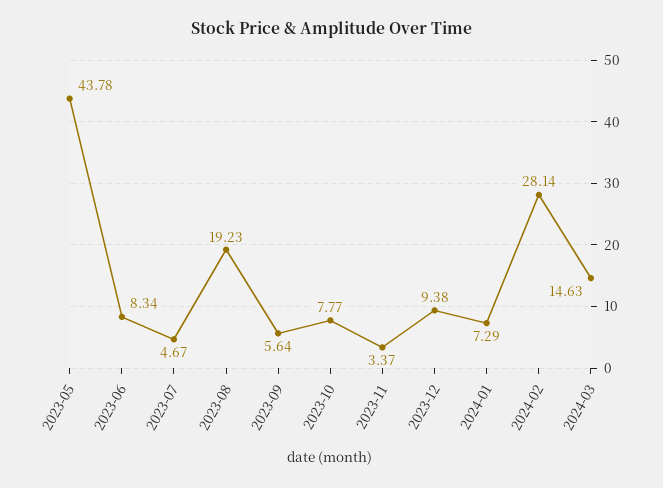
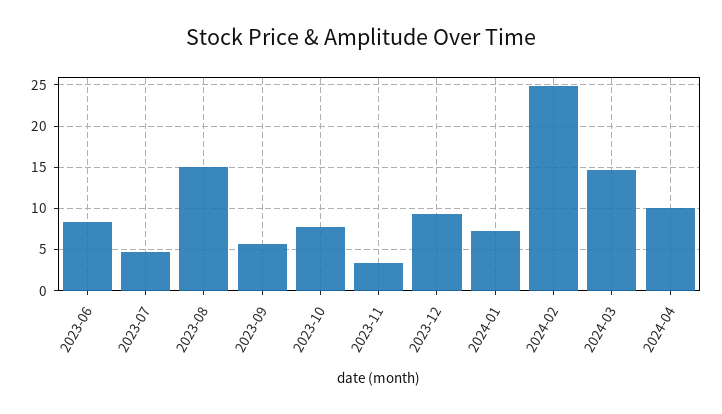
2023-05: 43.78 -> none
2023-08: 19.23 -> 15
2024-02: 28.14 -> 25
2024-04: none -> 10

